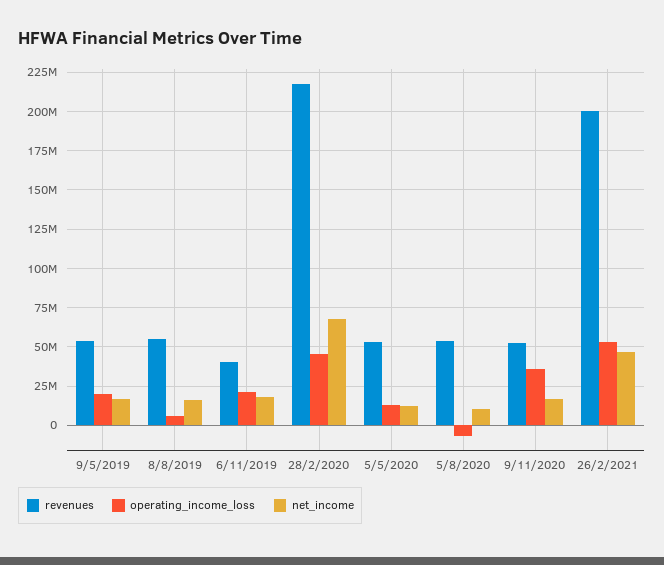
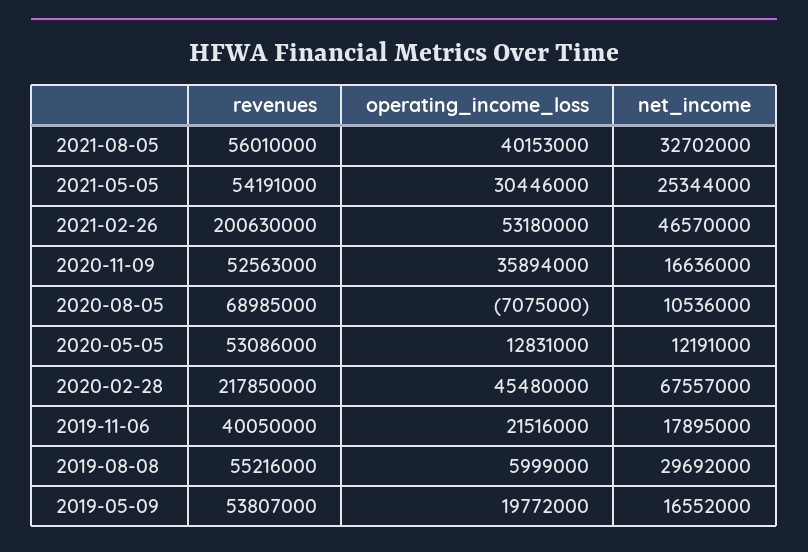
net_income, 8/8/2019: 15000000 -> 29692000
revenues, 5/8/2020: 55000000 -> 68985000
revenues, 2021-08-05: none -> 56010000
operating_income_loss, 2021-08-05: none -> 40153000
net_income, 2021-08-05: none -> 32702000
revenues, 2021-05-05: none -> 54191000
operating_income_loss, 2021-05-05: none -> 30446000
net_income, 2021-05-05: none -> 25344000

